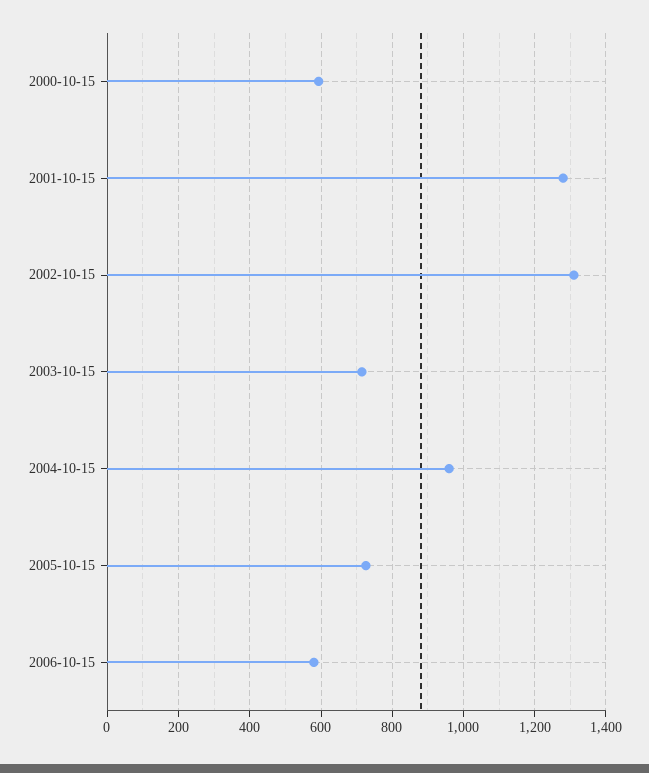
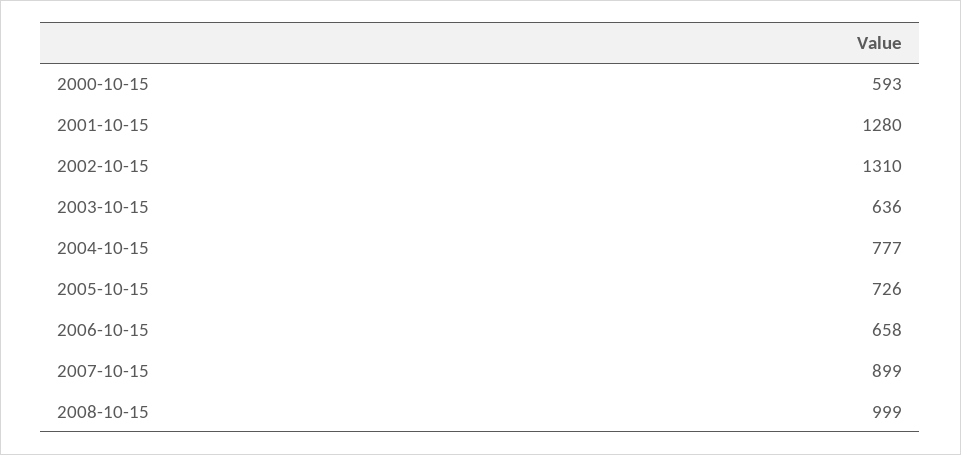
2003-10-15: 720 -> 636
2004-10-15: 960 -> 777
2006-10-15: 580 -> 658
2007-10-15: none -> 899
2008-10-15: none -> 999

